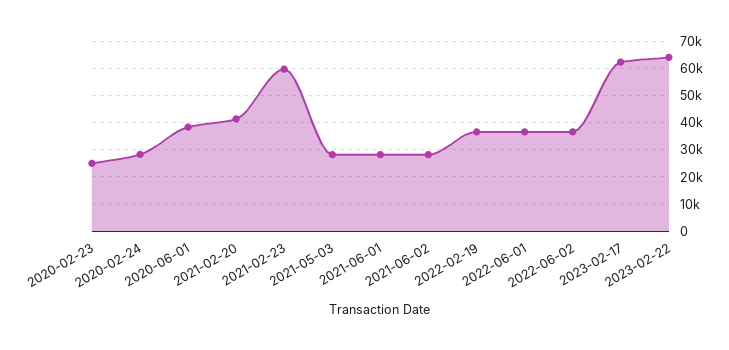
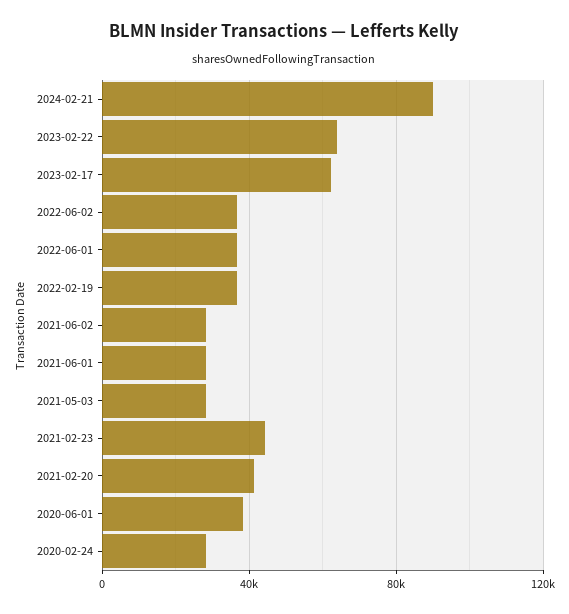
2020-02-23: 25000 -> none
2021-02-23: 60000 -> 45000
2024-02-21: none -> 90000

